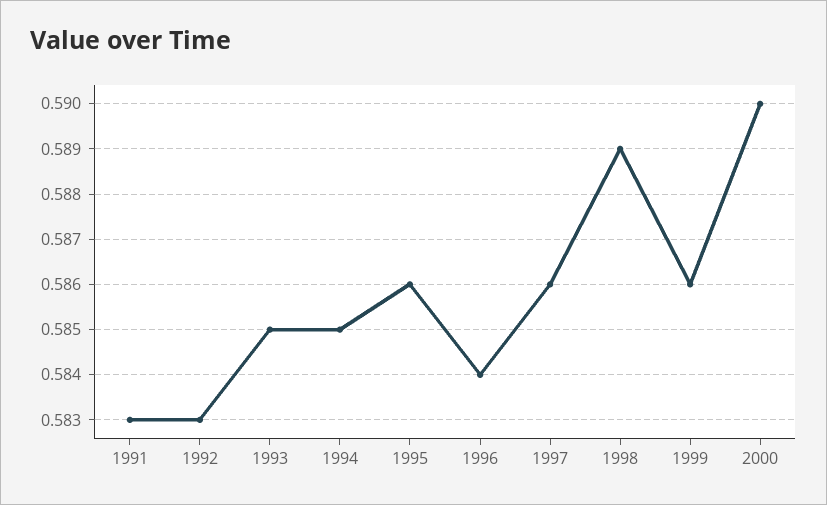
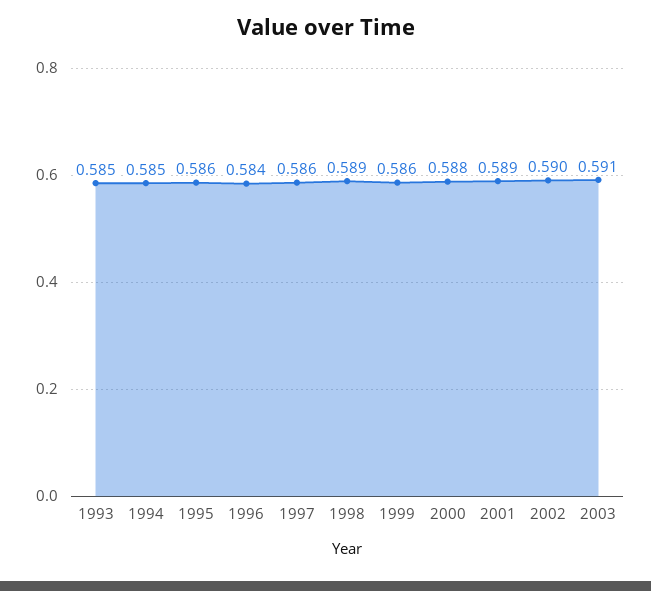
1991: 0.583 -> none
1992: 0.583 -> none
2000: 0.59 -> 0.588
2001: none -> 0.589
2002: none -> 0.59
2003: none -> 0.591

